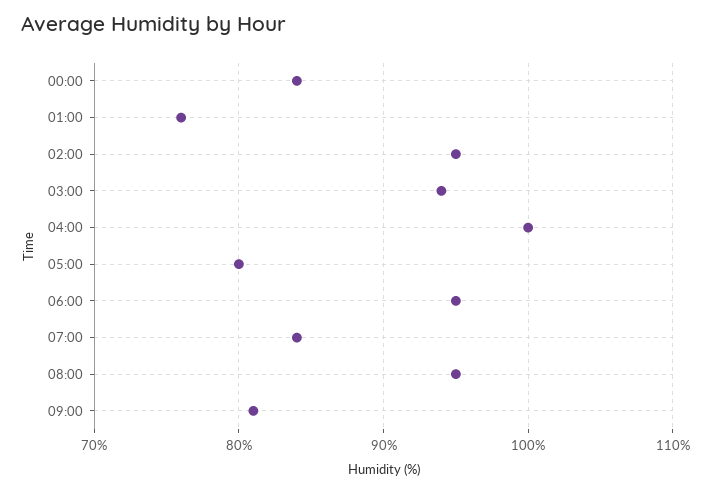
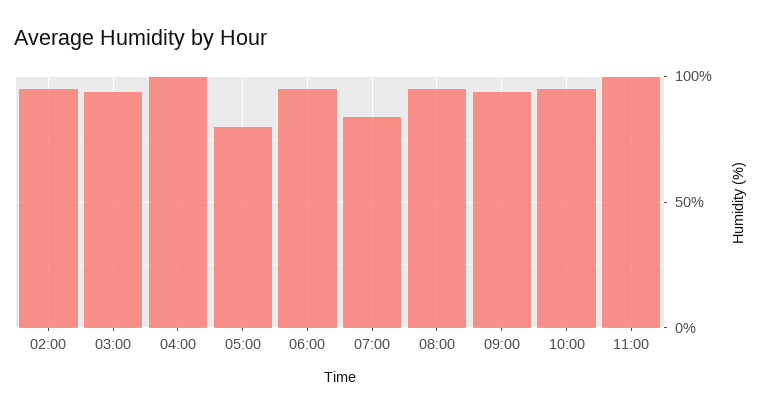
00:00: 84 -> none
01:00: 76 -> none
09:00: 81 -> 95
10:00: none -> 95
11:00: none -> 100

